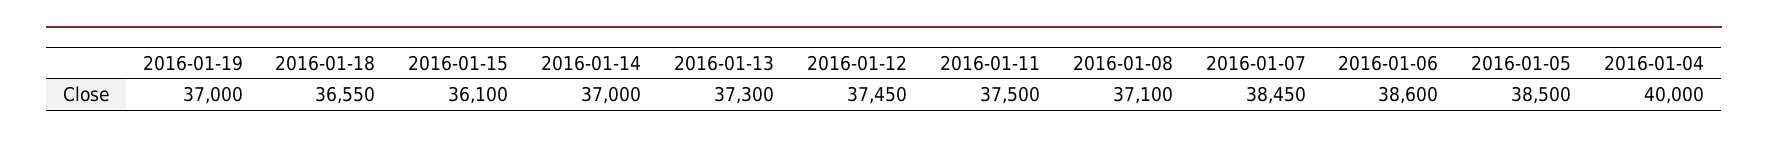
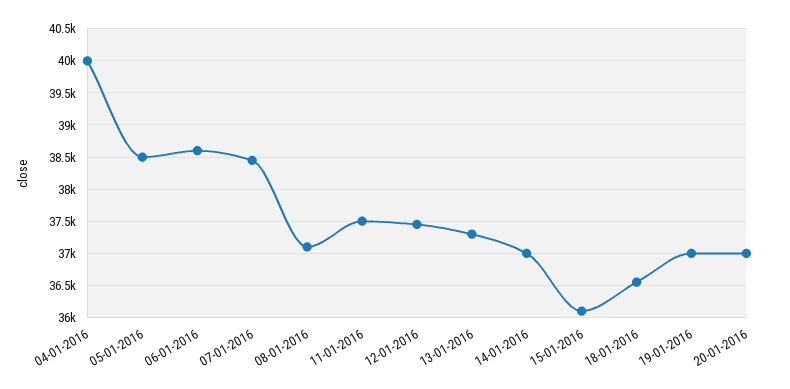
20-01-2016: none -> 37000

